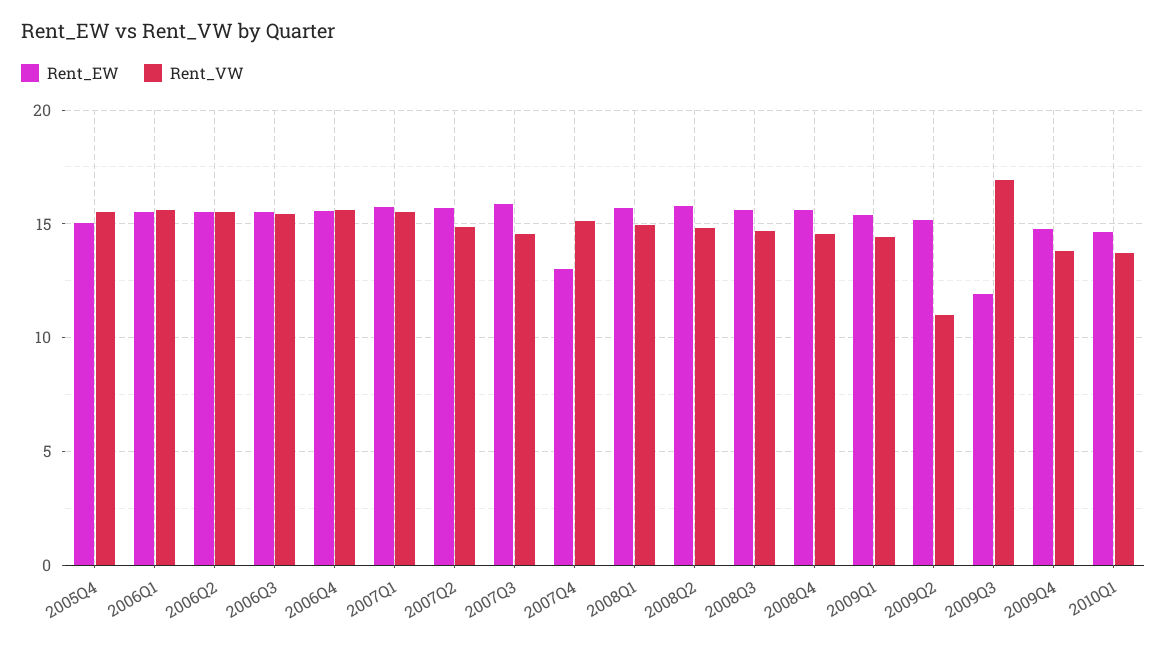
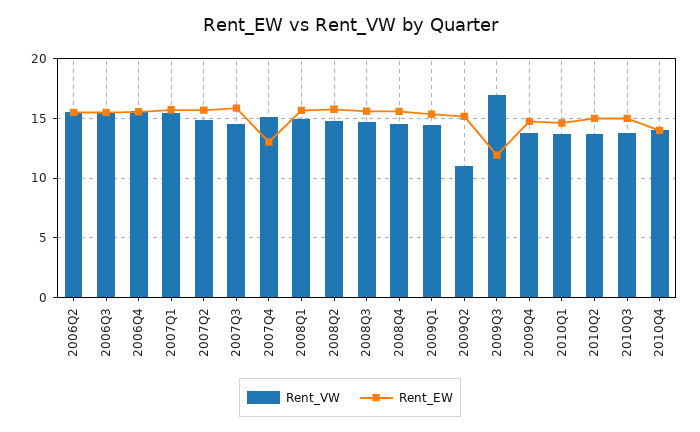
Rent_EW, 2005Q4: 15 -> none
Rent_VW, 2005Q4: 15.5 -> none
Rent_EW, 2006Q1: 15.5 -> none
Rent_VW, 2006Q1: 15.5 -> none
Rent_VW, 2010Q2: none -> 14
Rent_EW, 2010Q2: none -> 15
Rent_VW, 2010Q3: none -> 14
Rent_EW, 2010Q3: none -> 15
Rent_VW, 2010Q4: none -> 14
Rent_EW, 2010Q4: none -> 14

